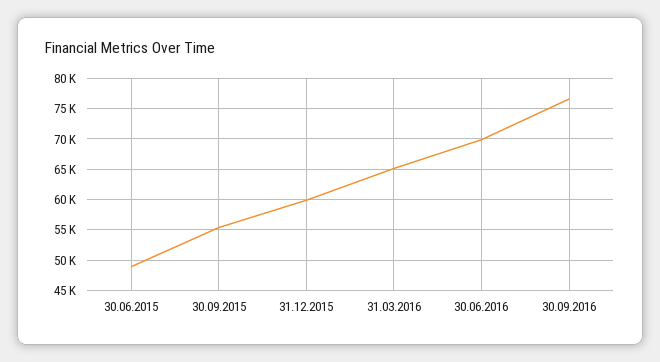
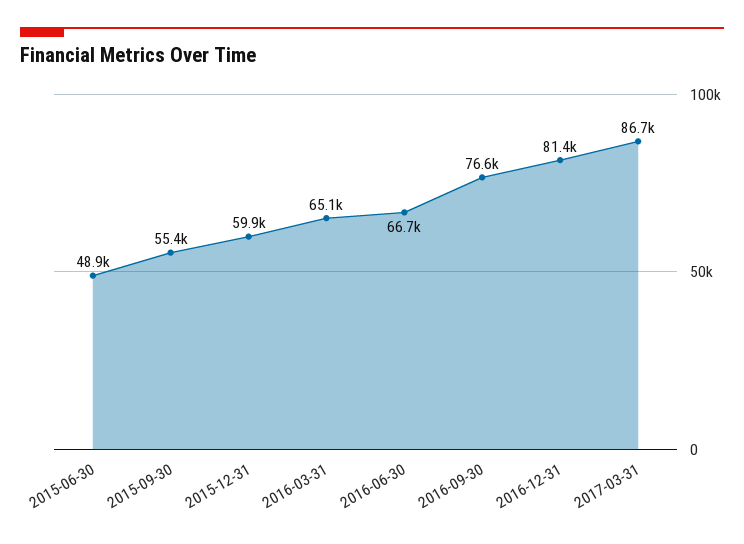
30.06.2016: 70000 -> 66700
2016-12-31: none -> 81400
2017-03-31: none -> 86700

